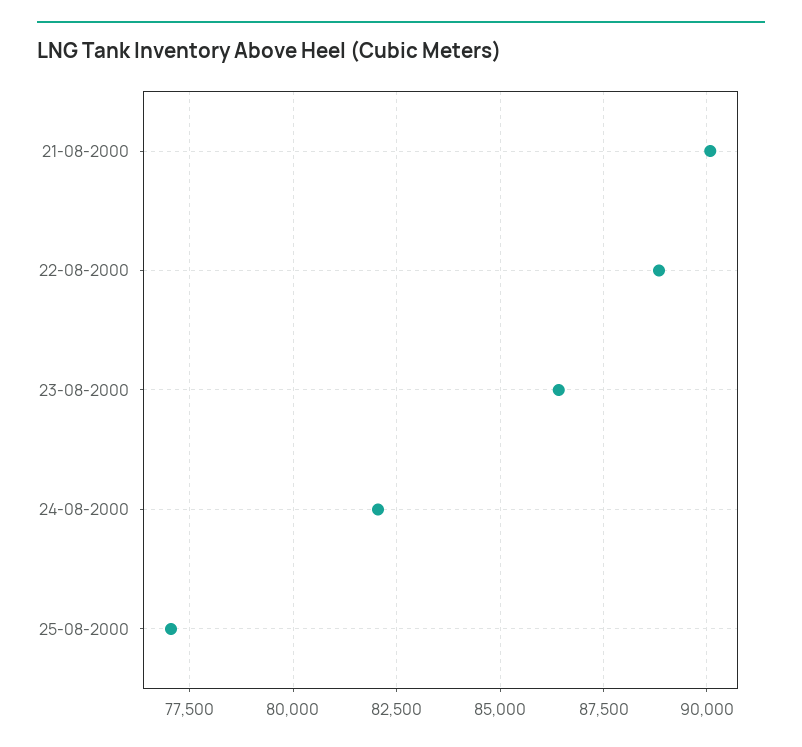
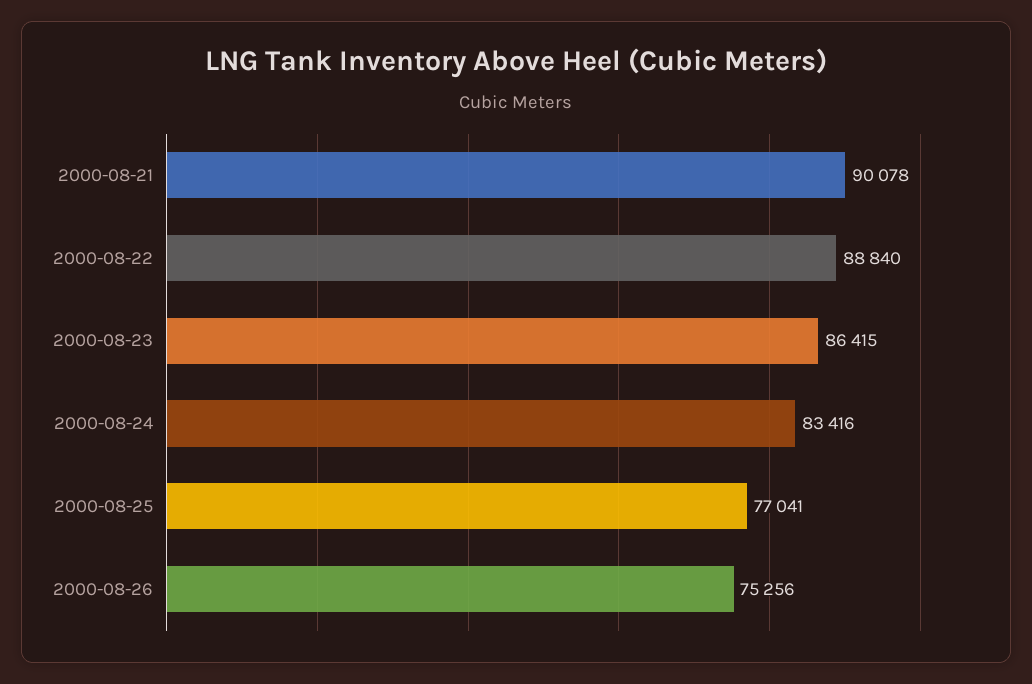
24-08-2000: 82000 -> 83416
2000-08-26: none -> 75256

